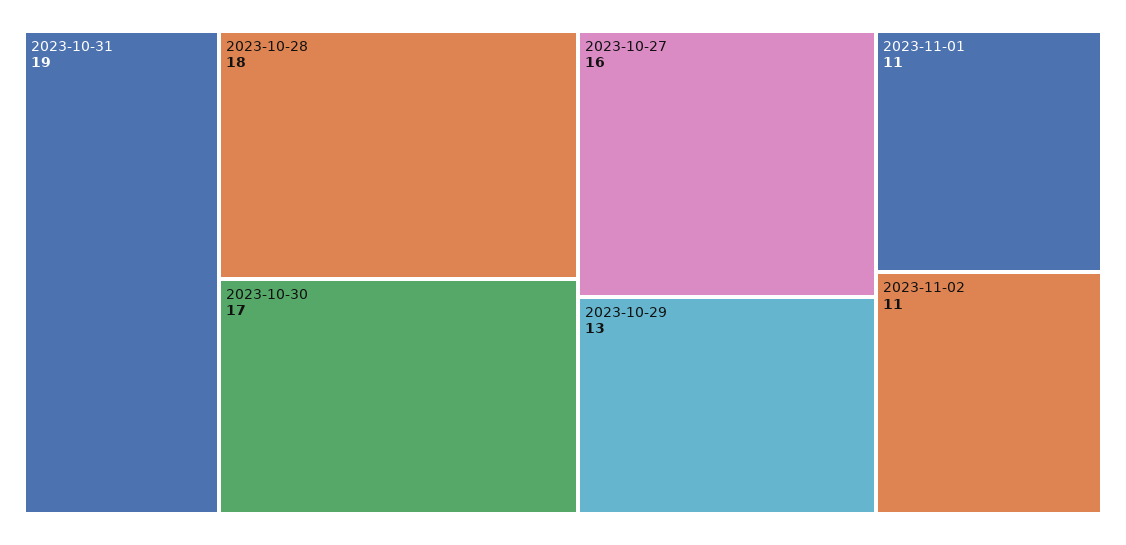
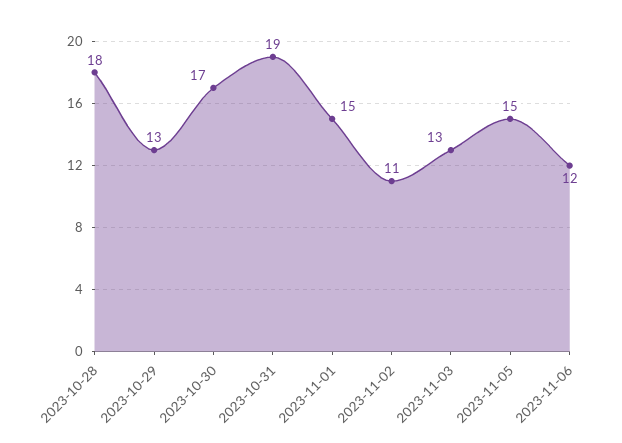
2023-10-27: 16 -> none
2023-11-01: 11 -> 15
2023-11-03: none -> 13
2023-11-05: none -> 15
2023-11-06: none -> 12

